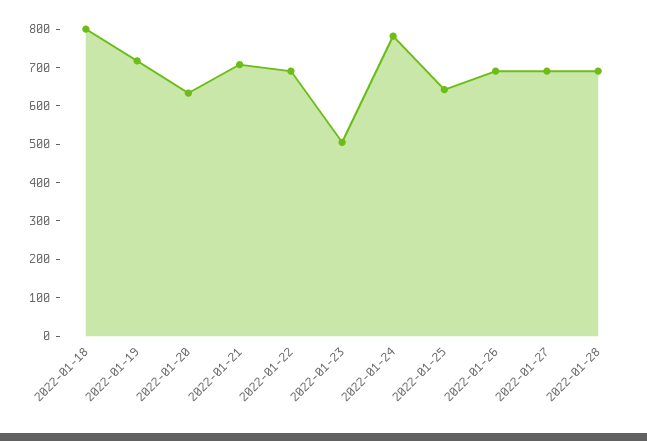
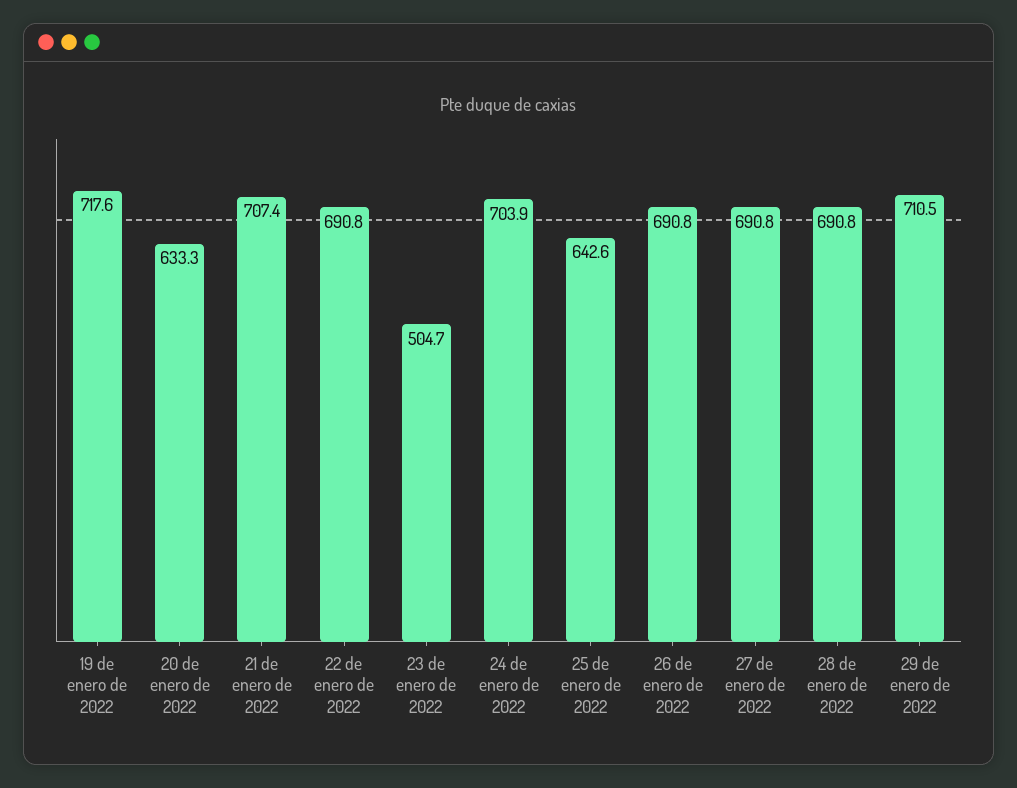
2022-01-18: 800 -> none
2022-01-24: 775 -> 703.9
29 de enero de 2022: none -> 710.5

